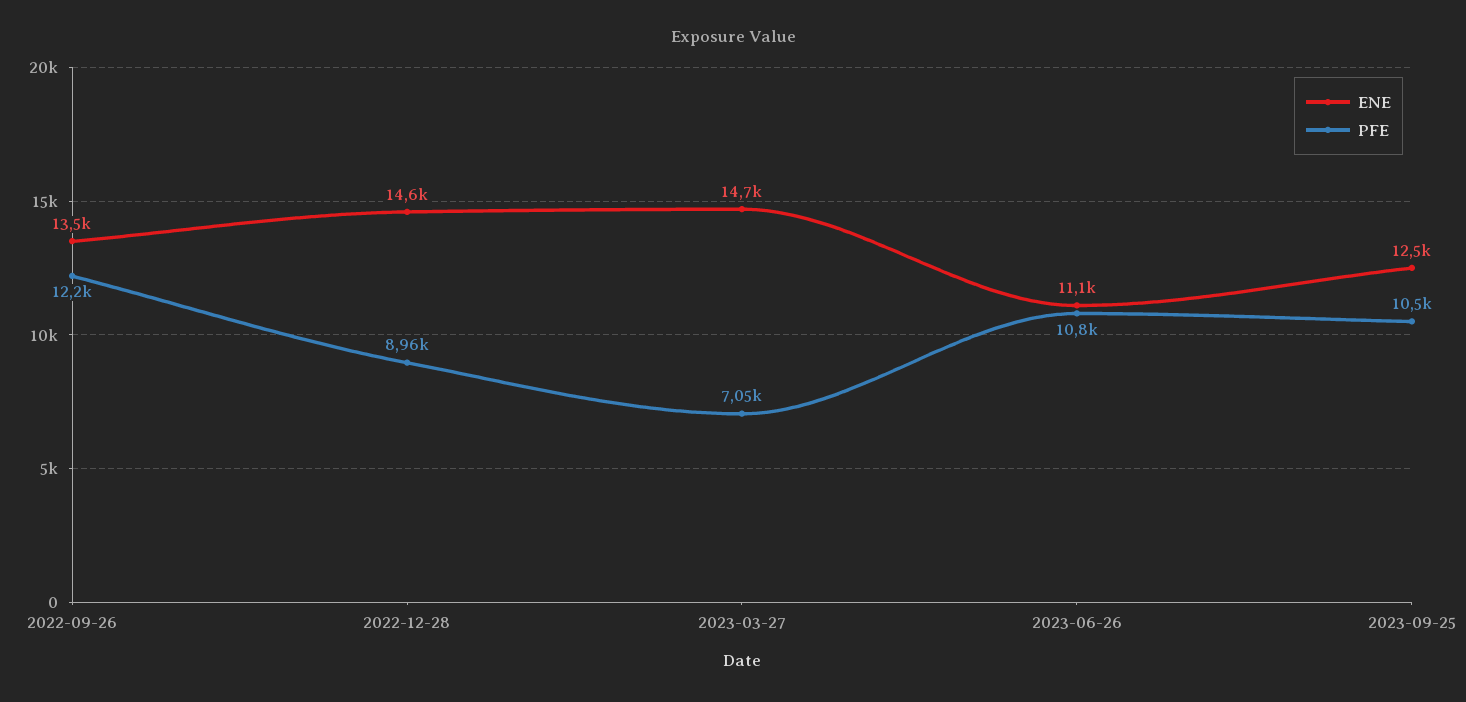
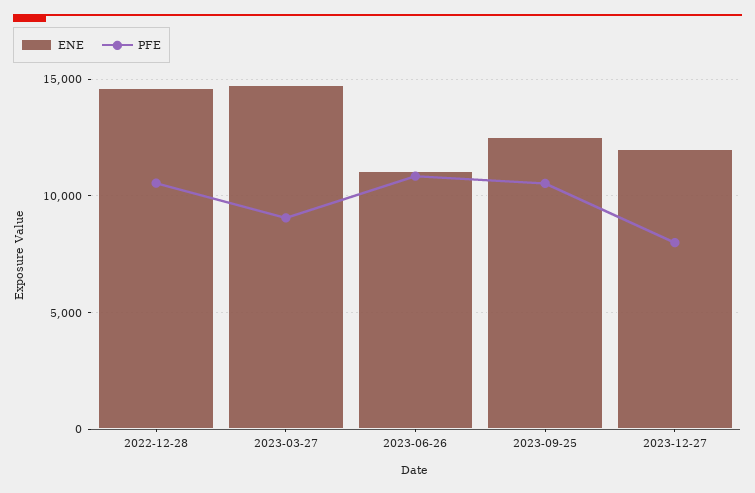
ENE, 2022-09-26: 13500 -> none
PFE, 2022-09-26: 12200 -> none
PFE, 2022-12-28: 8960 -> 10500
PFE, 2023-03-27: 7050 -> 9000
ENE, 2023-12-27: none -> 12000
PFE, 2023-12-27: none -> 8000

